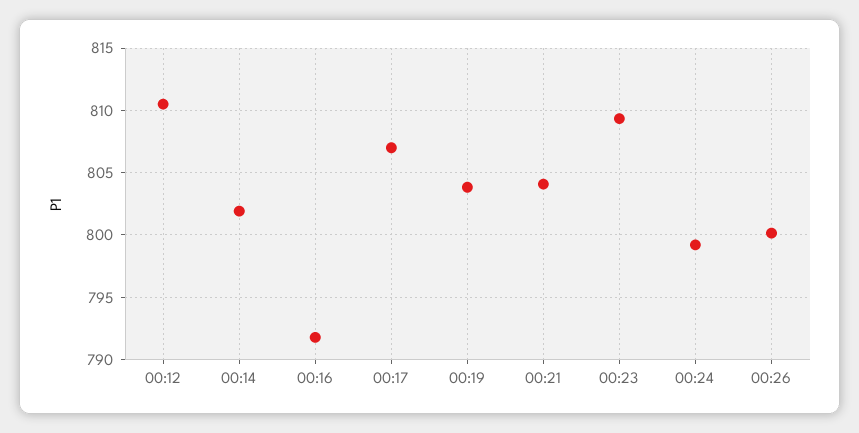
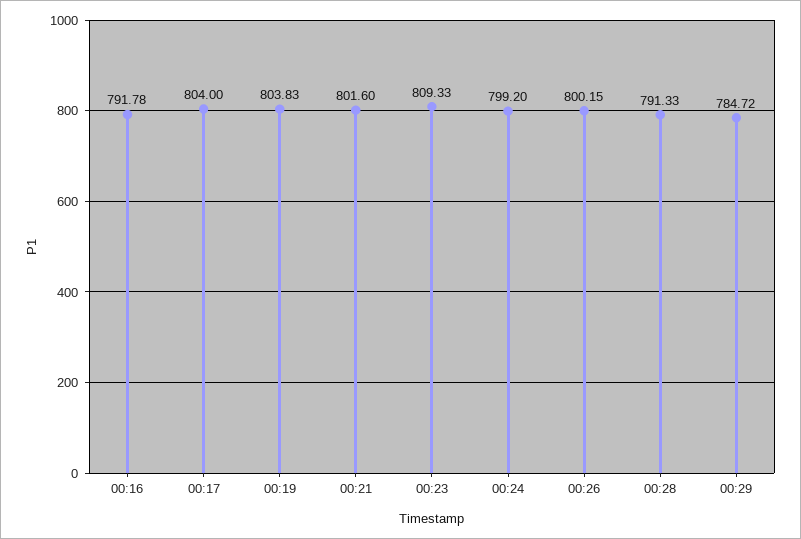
00:12: 810.5 -> none
00:14: 802 -> none
00:17: 807 -> 804
00:21: 804 -> 801.6
00:28: none -> 791.33
00:29: none -> 784.72

